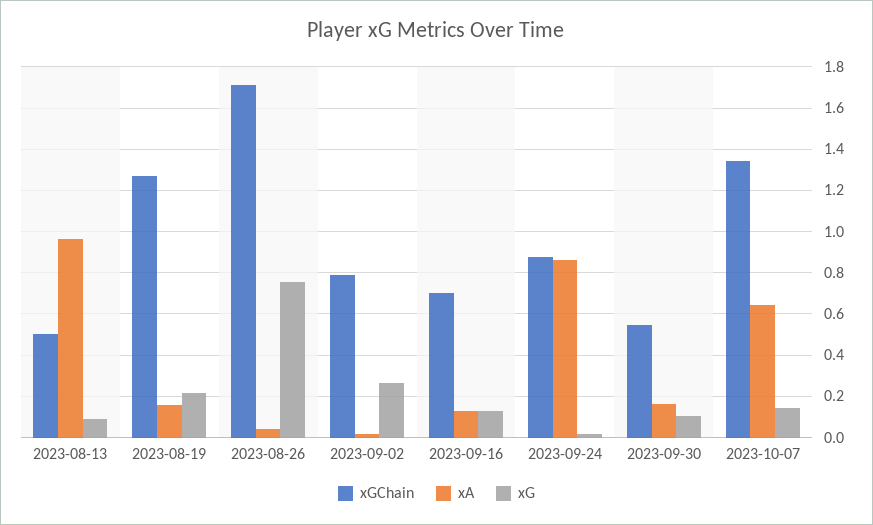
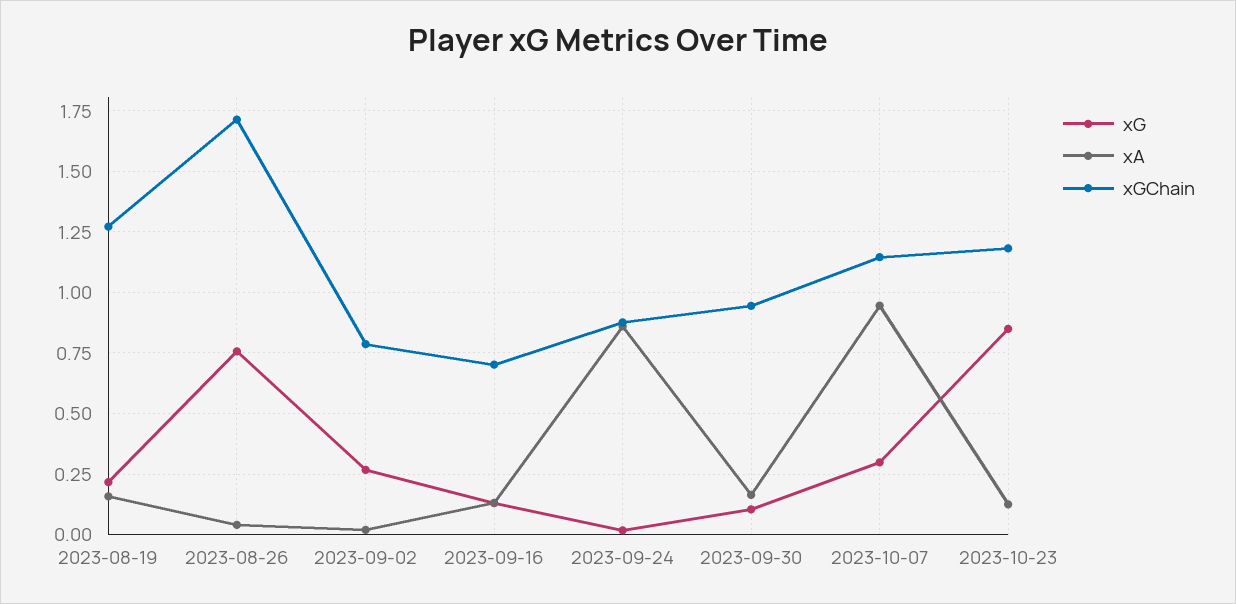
xGChain, 2023-08-13: 0.5 -> none
xA, 2023-08-13: 0.95 -> none
xG, 2023-08-13: 0.1 -> none
xGChain, 2023-09-30: 0.55 -> 0.95
xGChain, 2023-10-07: 1.35 -> 1.15
xA, 2023-10-07: 0.65 -> 0.95
xG, 2023-10-07: 0.15 -> 0.3
xG, 2023-10-23: none -> 0.85
xA, 2023-10-23: none -> 0.125
xGChain, 2023-10-23: none -> 1.175

